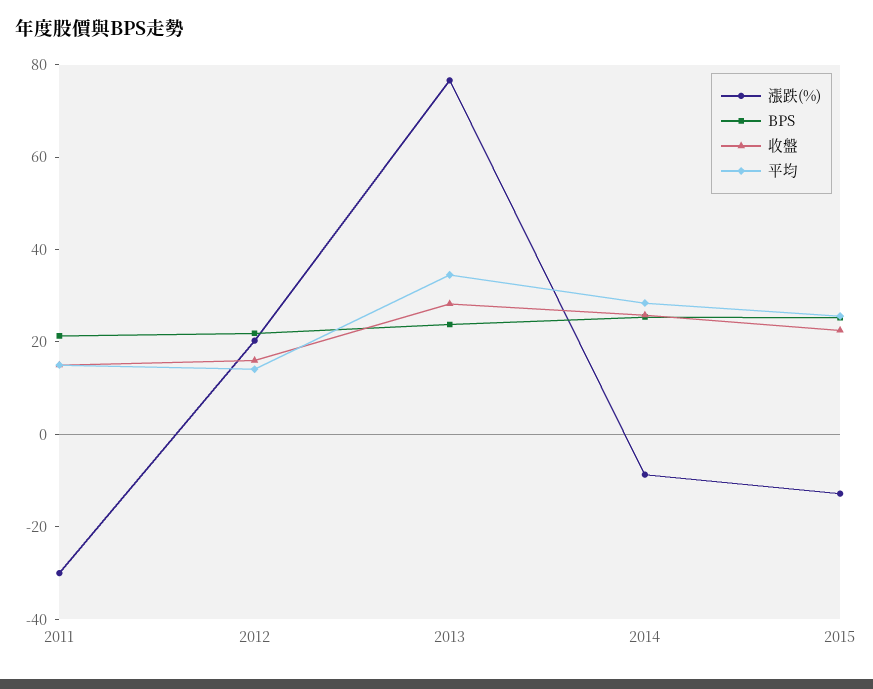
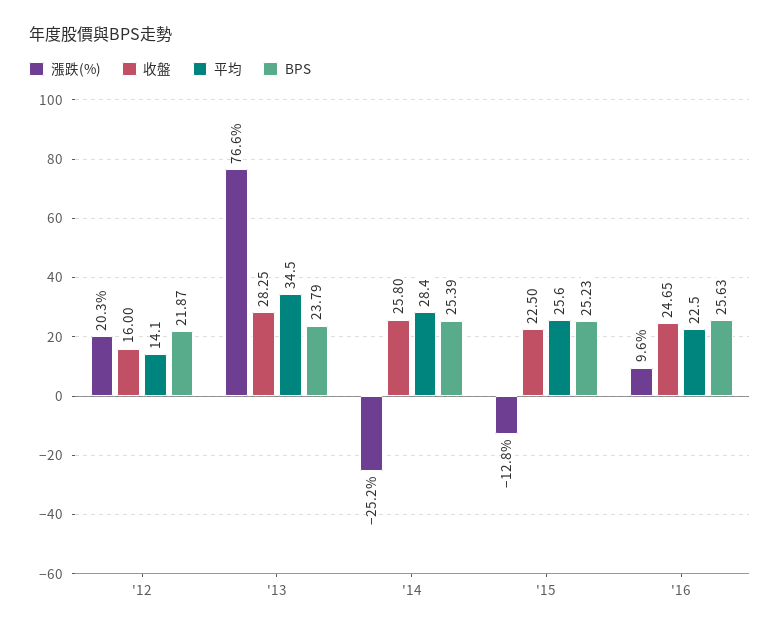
漲跌(%), 2011: -30 -> none
BPS, 2011: 20 -> none
收盤, 2011: 15 -> none
平均, 2011: 15 -> none
漲跌(%), 2014: -10 -> -25.2
漲跌(%), '16: none -> 9.6
收盤, '16: none -> 24.65
平均, '16: none -> 22.5
BPS, '16: none -> 25.63

